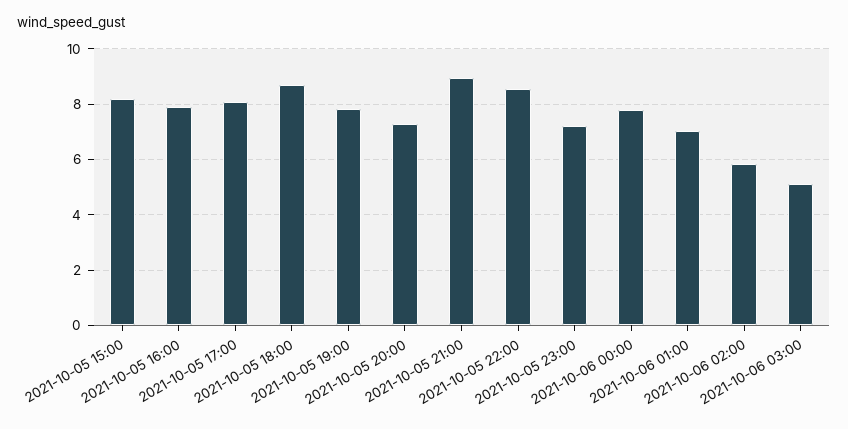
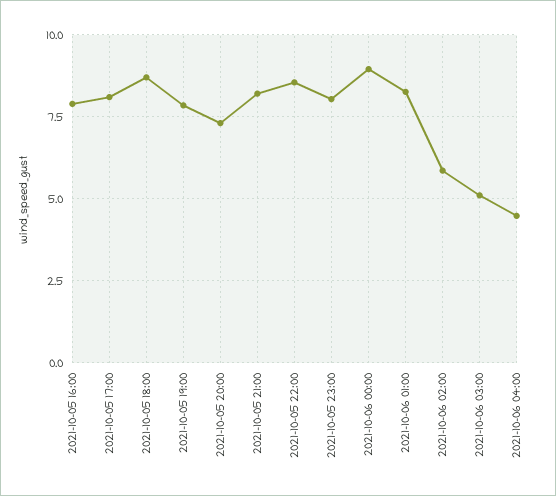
2021-10-05 15:00: 8.25 -> none
2021-10-05 21:00: 9 -> 8.25
2021-10-05 23:00: 7.25 -> 8
2021-10-06 00:00: 7.75 -> 9
2021-10-06 01:00: 7 -> 8.25
2021-10-06 04:00: none -> 4.5

